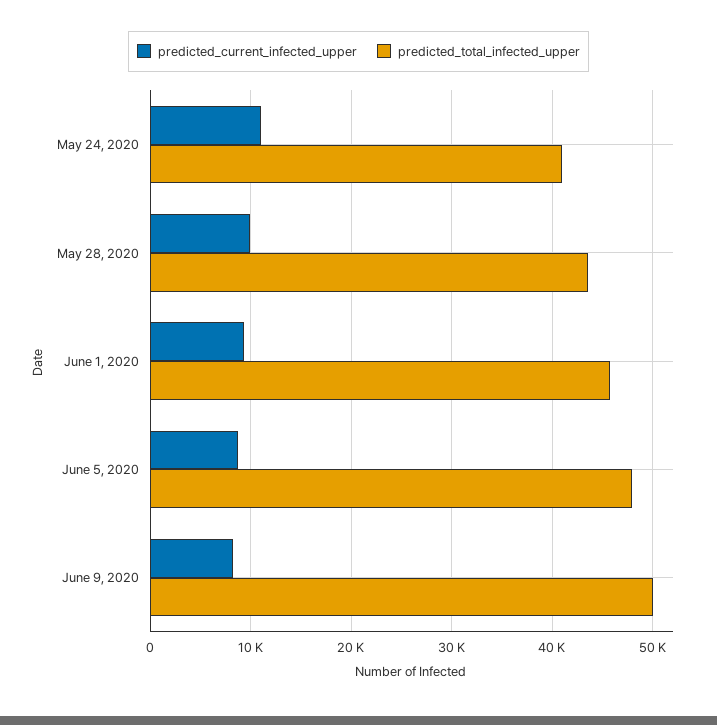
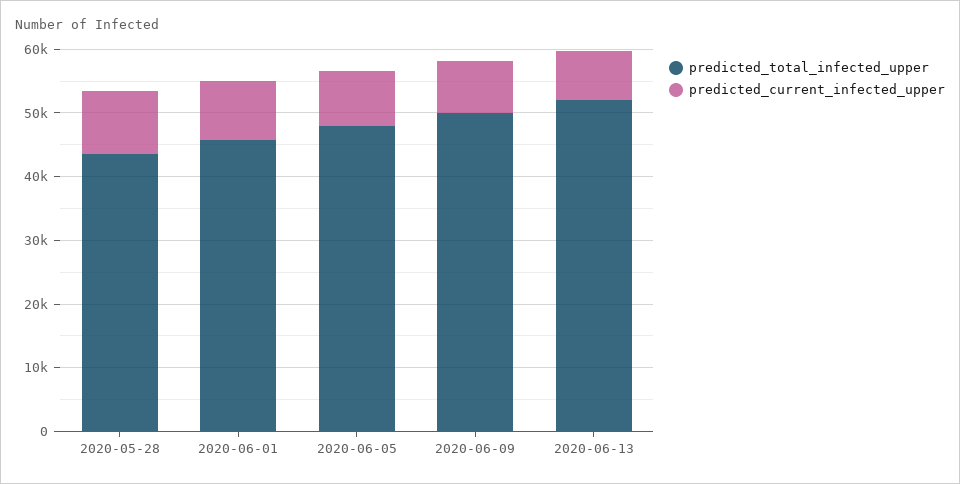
predicted_current_infected_upper, May 24, 2020: 11000 -> none
predicted_total_infected_upper, May 24, 2020: 41000 -> none
predicted_total_infected_upper, 2020-06-13: none -> 52000
predicted_current_infected_upper, 2020-06-13: none -> 8000

